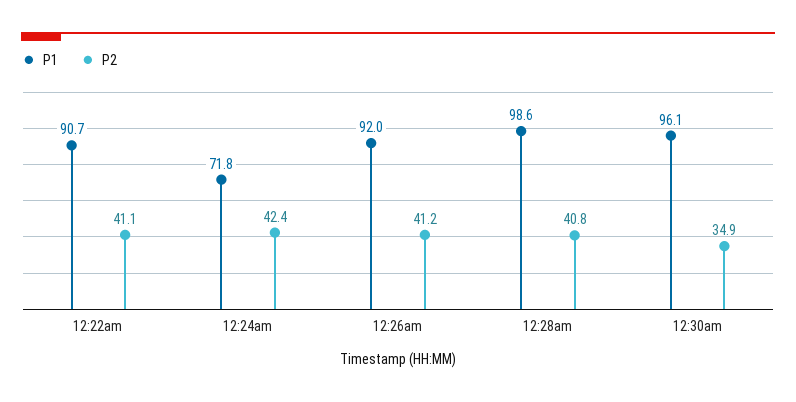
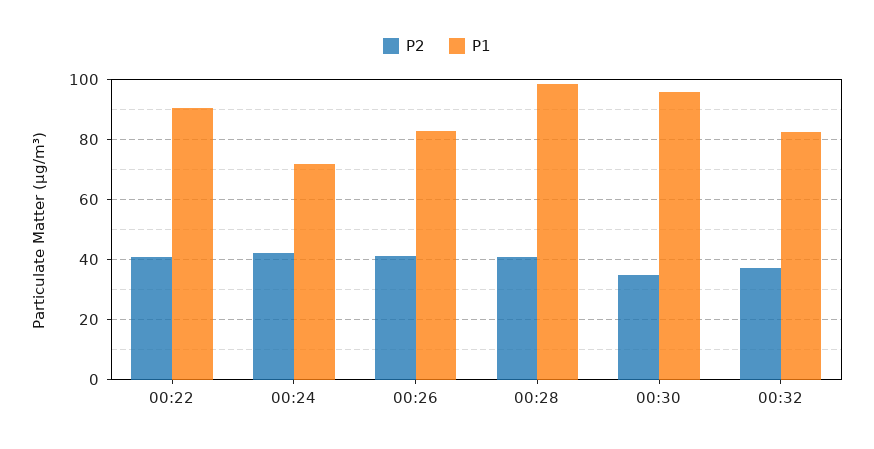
P1, 12:26am: 92 -> 82.5
P2, 00:32: none -> 37.5
P1, 00:32: none -> 82.5

